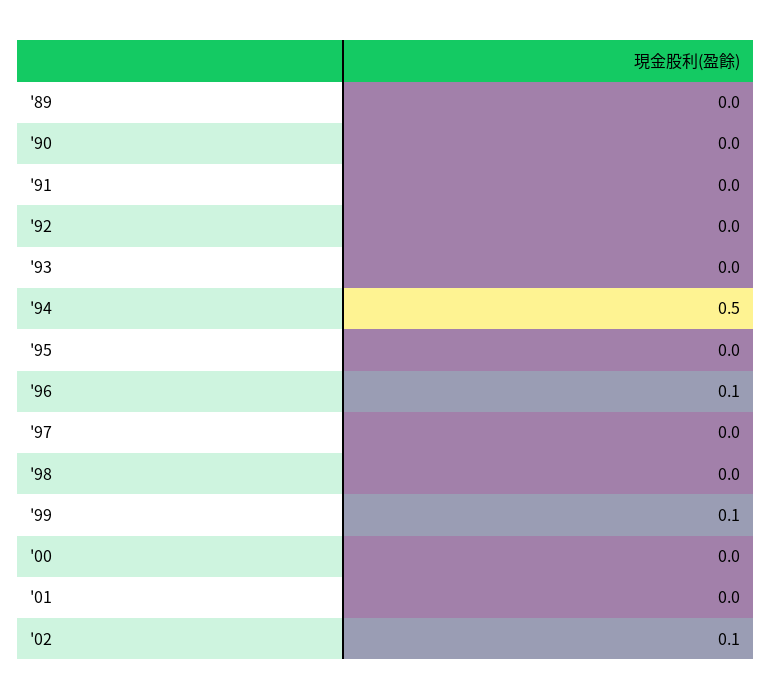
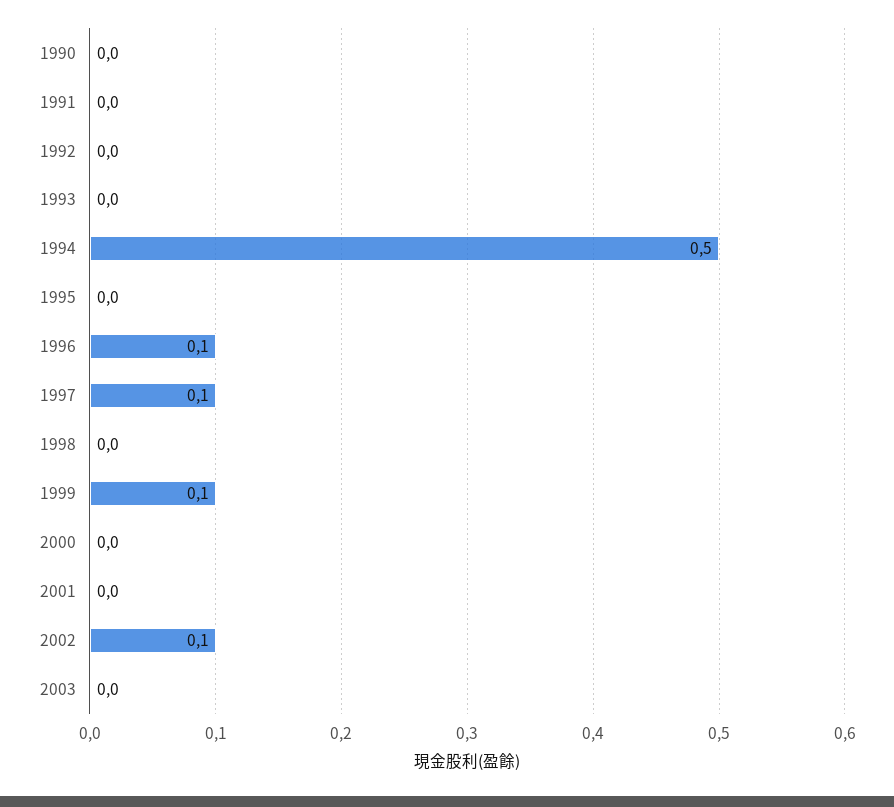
'89: 0 -> none
'97: 0 -> 0.1
2003: none -> 0

